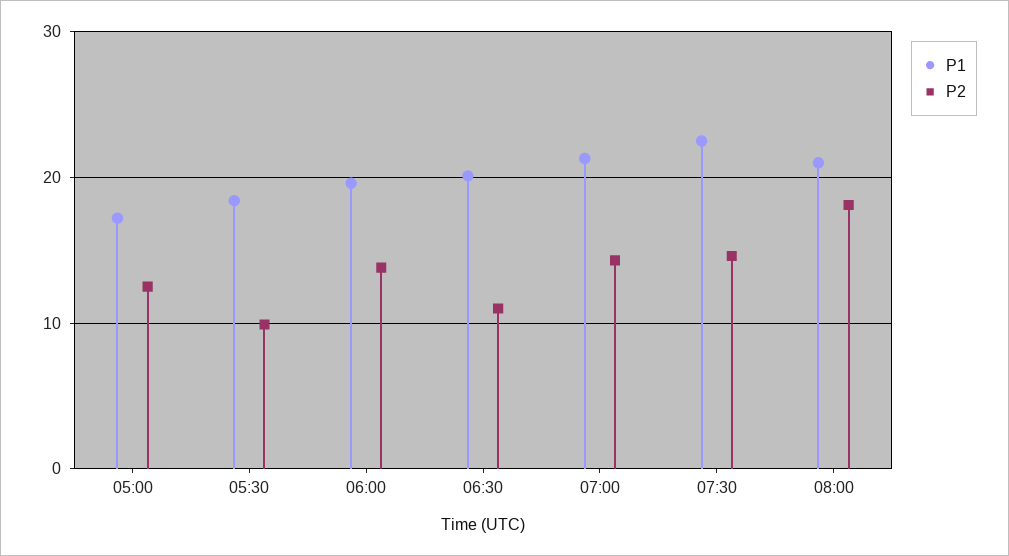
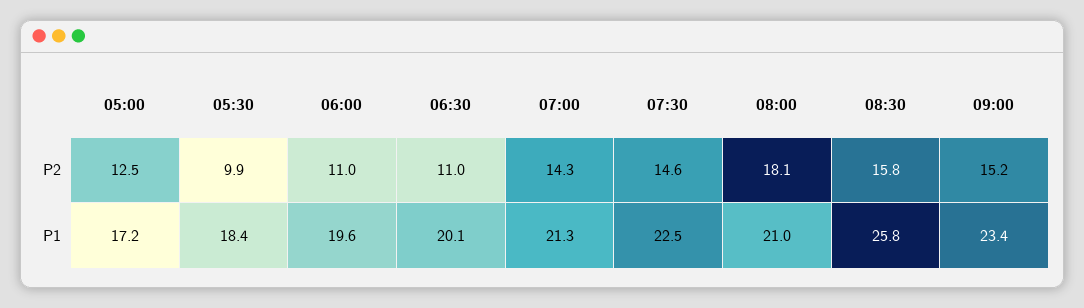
P2, 06:00: 14 -> 11
P2, 08:30: none -> 15.8
P2, 09:00: none -> 15.2
P1, 08:30: none -> 25.8
P1, 09:00: none -> 23.4

